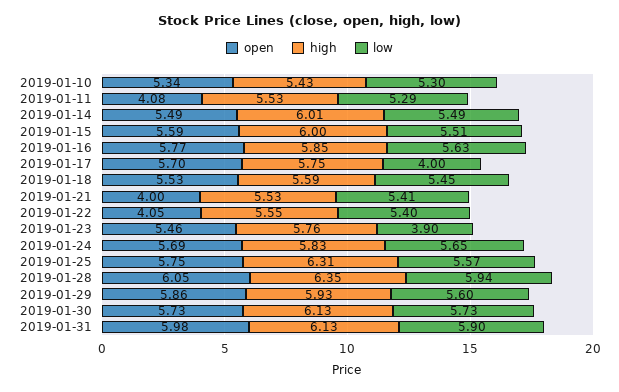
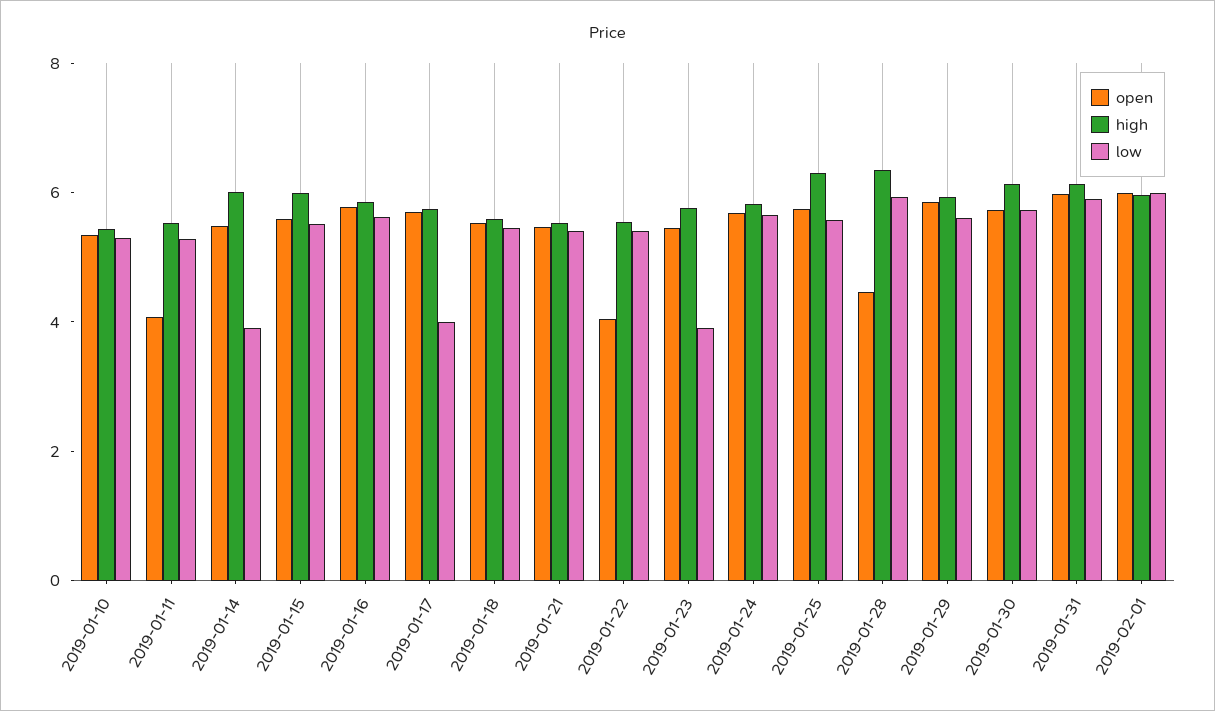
low, 2019-01-14: 5.49 -> 4
open, 2019-01-21: 4 -> 5.5
open, 2019-01-28: 6.05 -> 4.5
open, 2019-02-01: none -> 6
high, 2019-02-01: none -> 6
low, 2019-02-01: none -> 6

